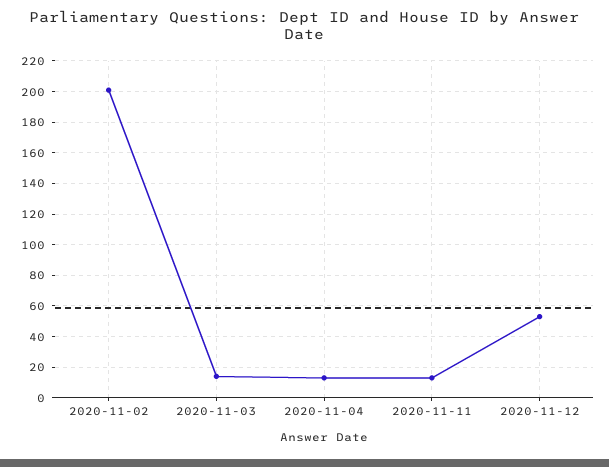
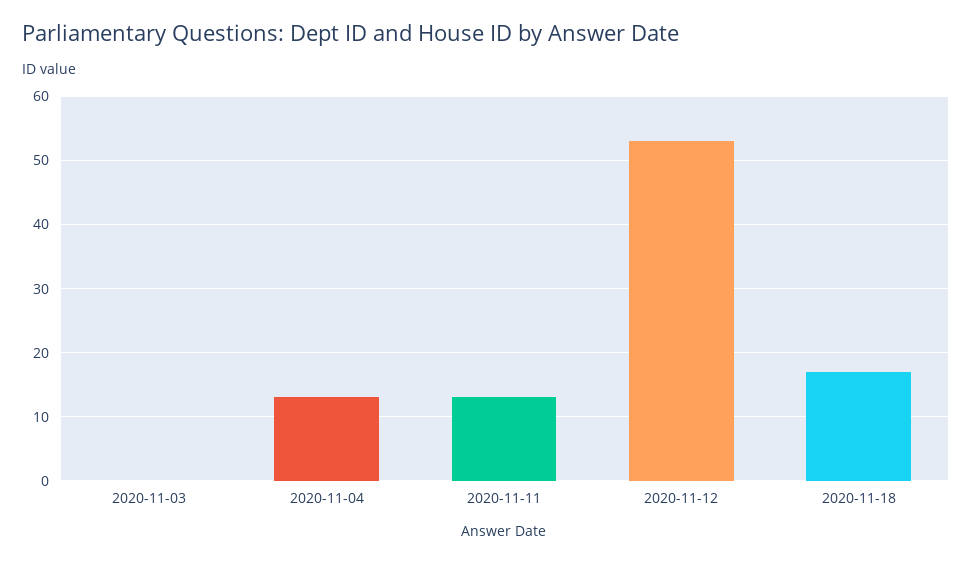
2020-11-02: 200 -> none
2020-11-03: 15 -> 0
2020-11-18: none -> 17

